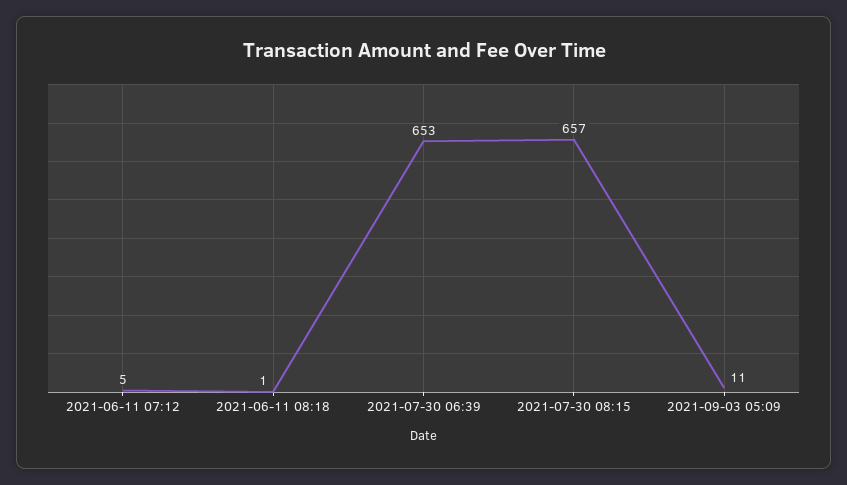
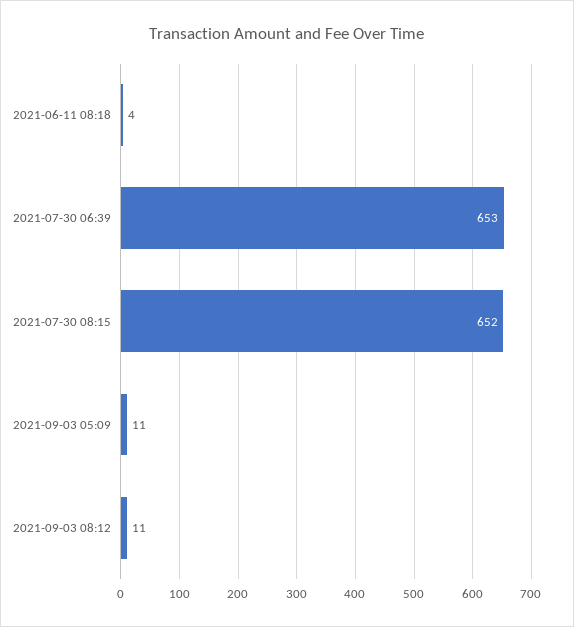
2021-06-11 07:12: 5 -> none
2021-06-11 08:18: 1 -> 4
2021-07-30 08:15: 657 -> 652
2021-09-03 08:12: none -> 11

